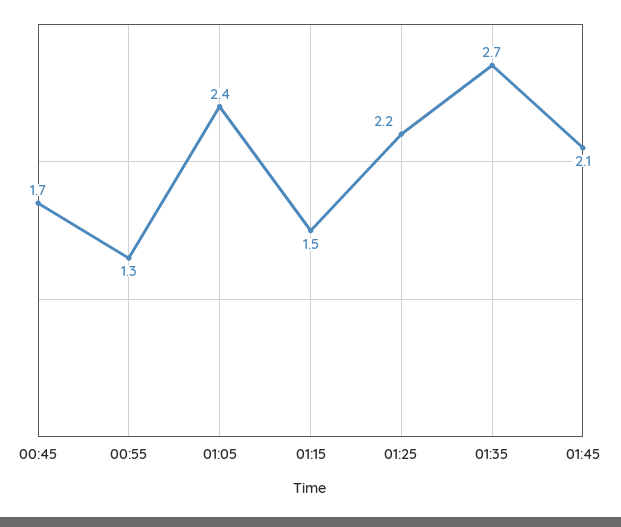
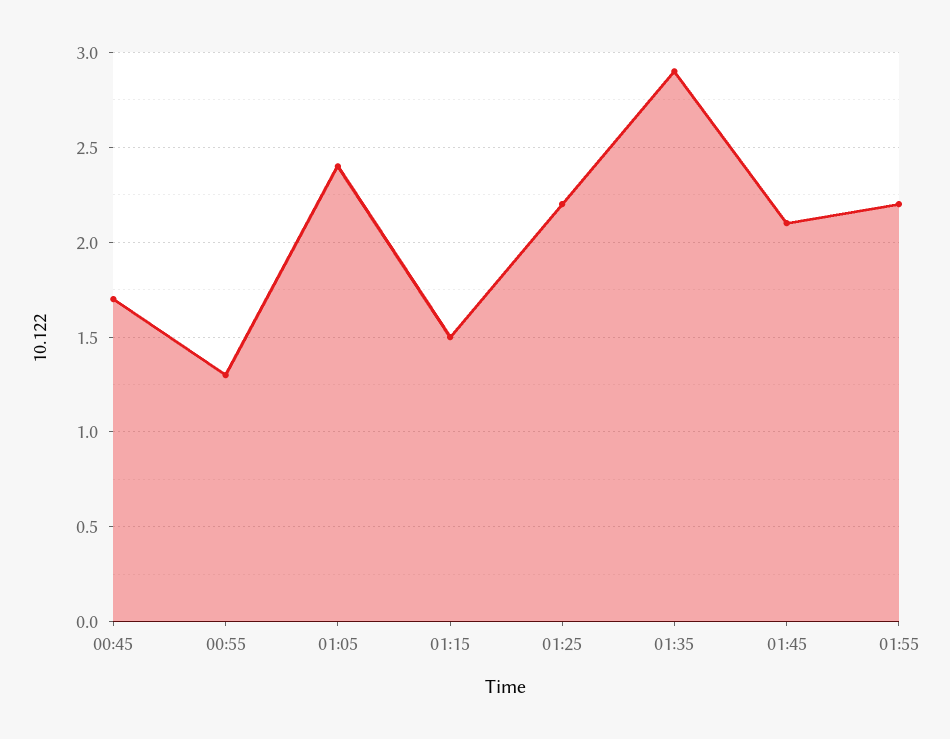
01:35: 2.7 -> 2.9
01:55: none -> 2.2

